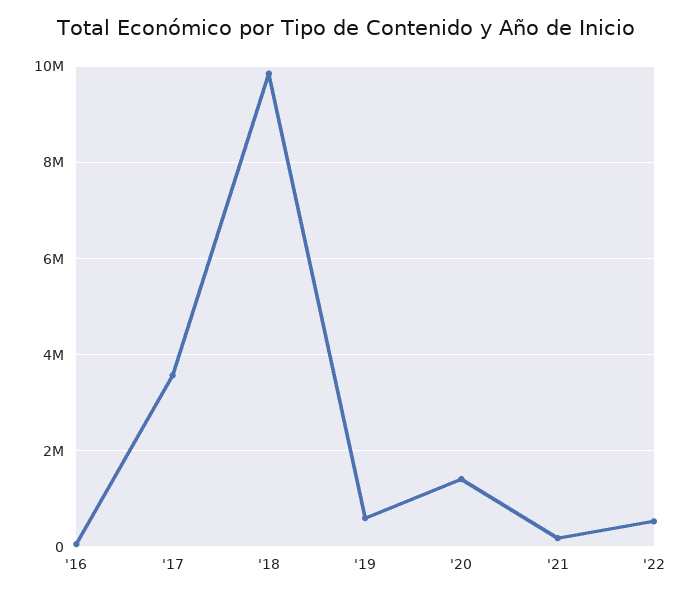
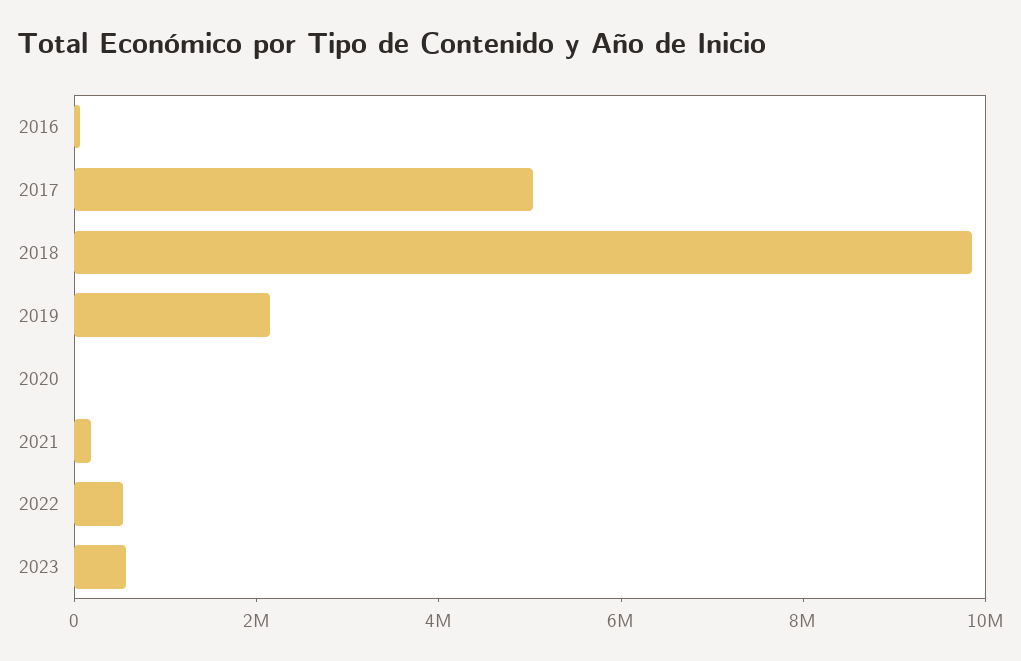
'17: 3600000 -> 5000000
'19: 600000 -> 2000000
'20: 1400000 -> 0
2023: none -> 500000

